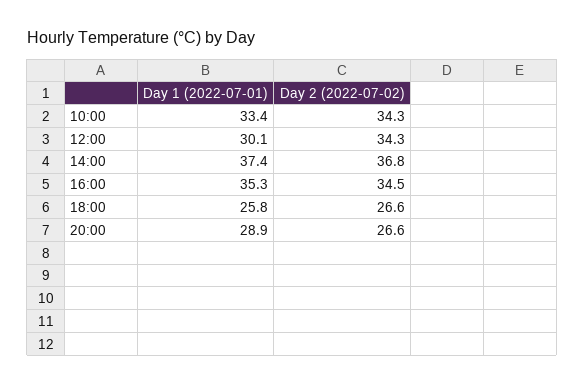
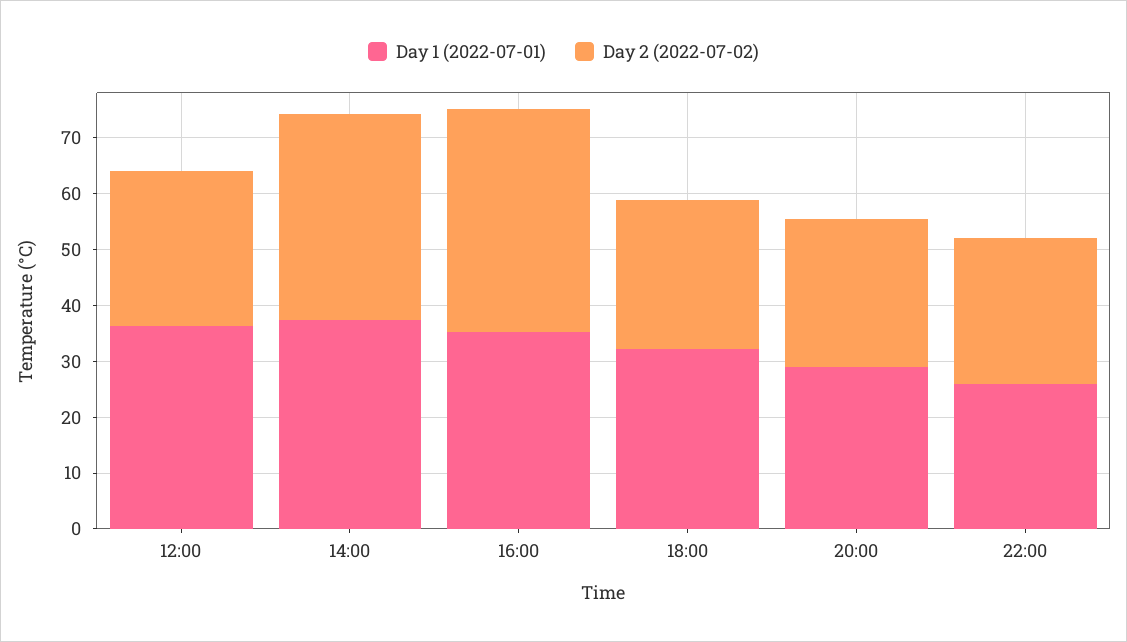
Day 1 (2022-07-01), 10:00: 33.4 -> none
Day 2 (2022-07-02), 10:00: 34.3 -> none
Day 1 (2022-07-01), 12:00: 30.1 -> 36
Day 2 (2022-07-02), 12:00: 34.3 -> 28
Day 2 (2022-07-02), 16:00: 34.5 -> 40
Day 1 (2022-07-01), 18:00: 25.8 -> 32
Day 1 (2022-07-01), 22:00: none -> 26
Day 2 (2022-07-02), 22:00: none -> 26

